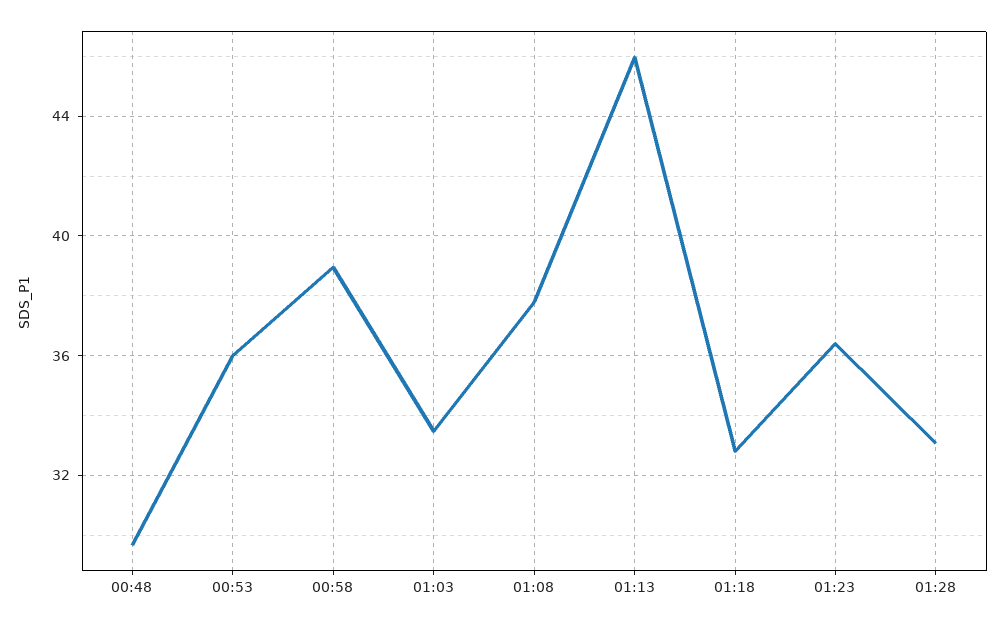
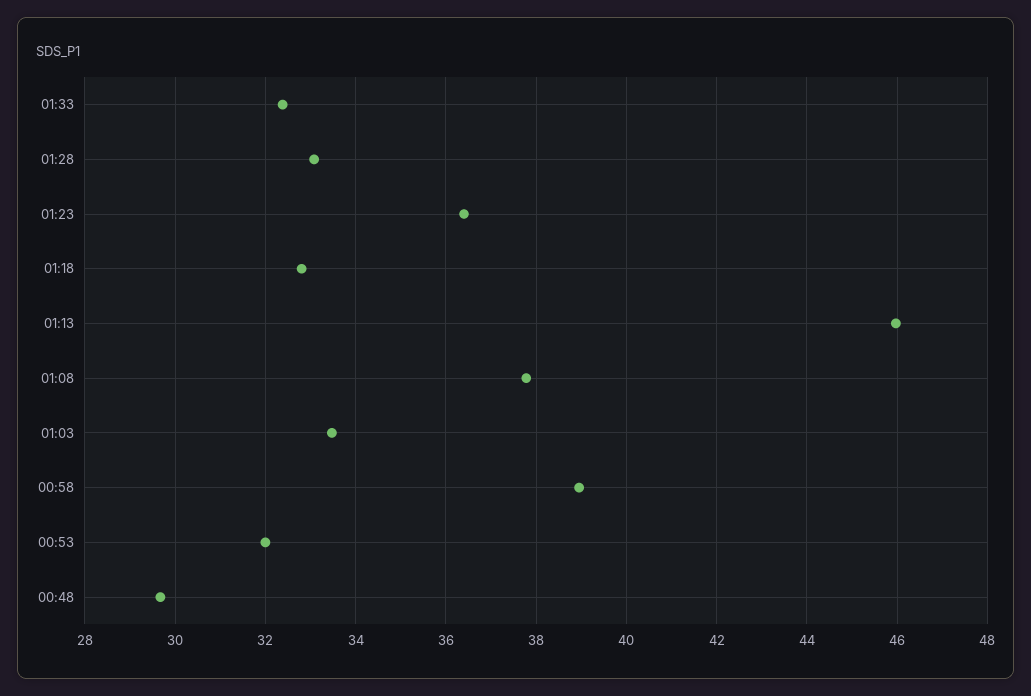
00:53: 36 -> 32
01:33: none -> 32.4

